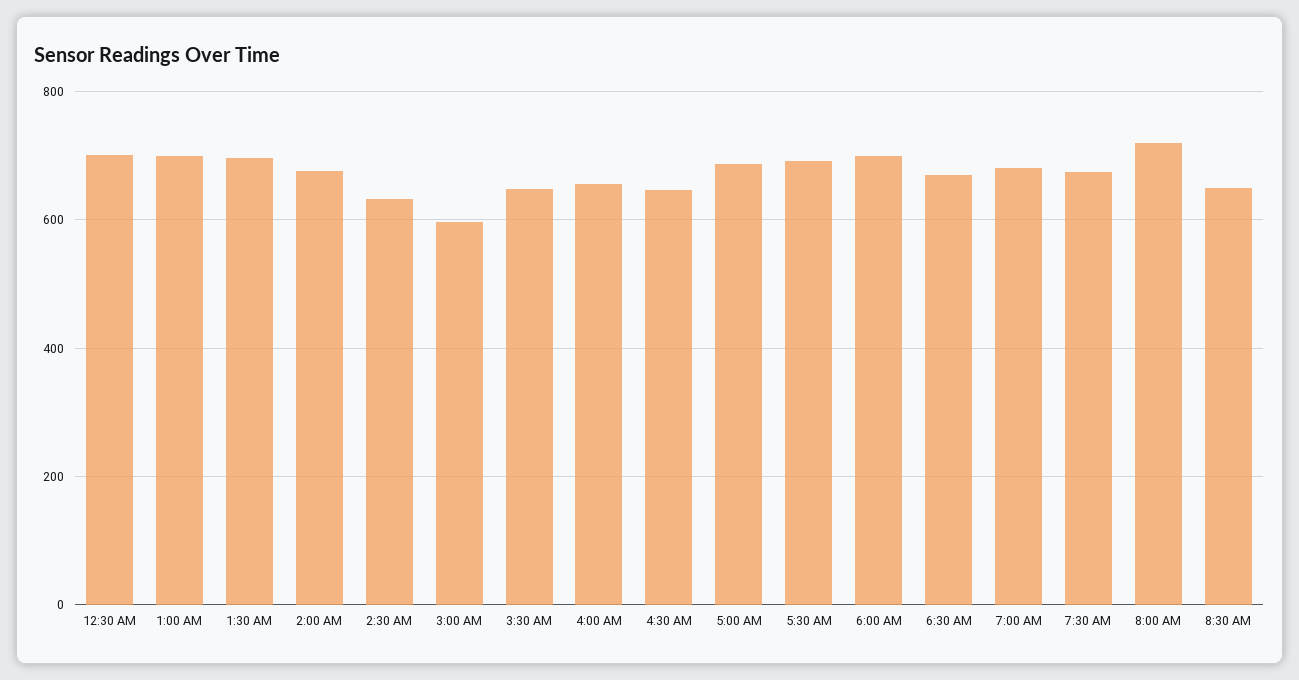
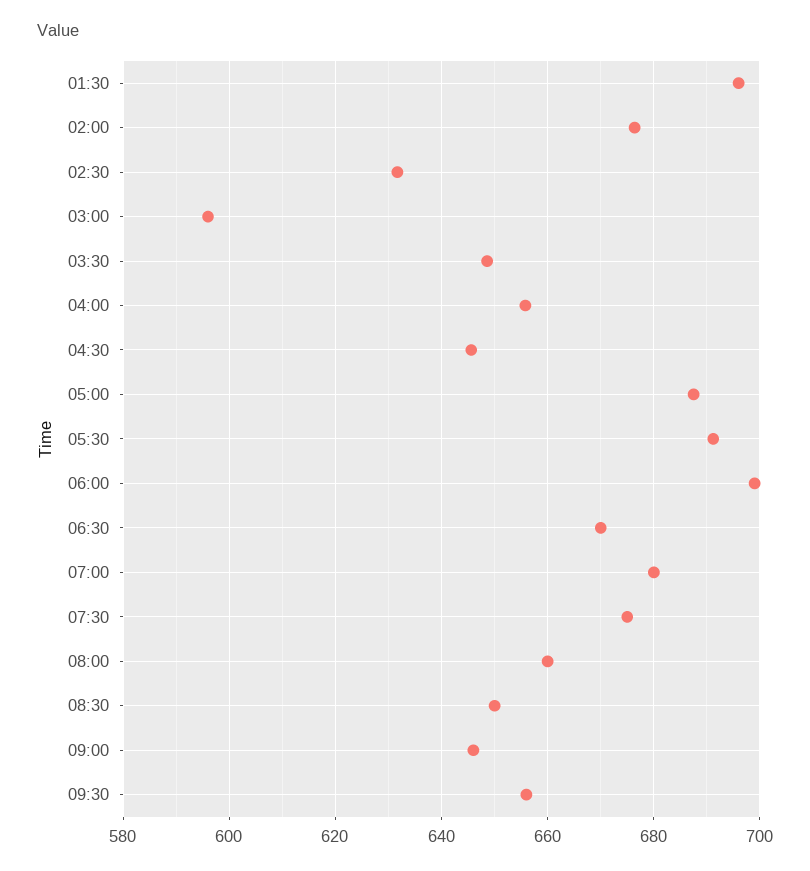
12:30 AM: 700 -> none
1:00 AM: 700 -> none
8:00 AM: 720 -> 660
09:00: none -> 646
09:30: none -> 656

